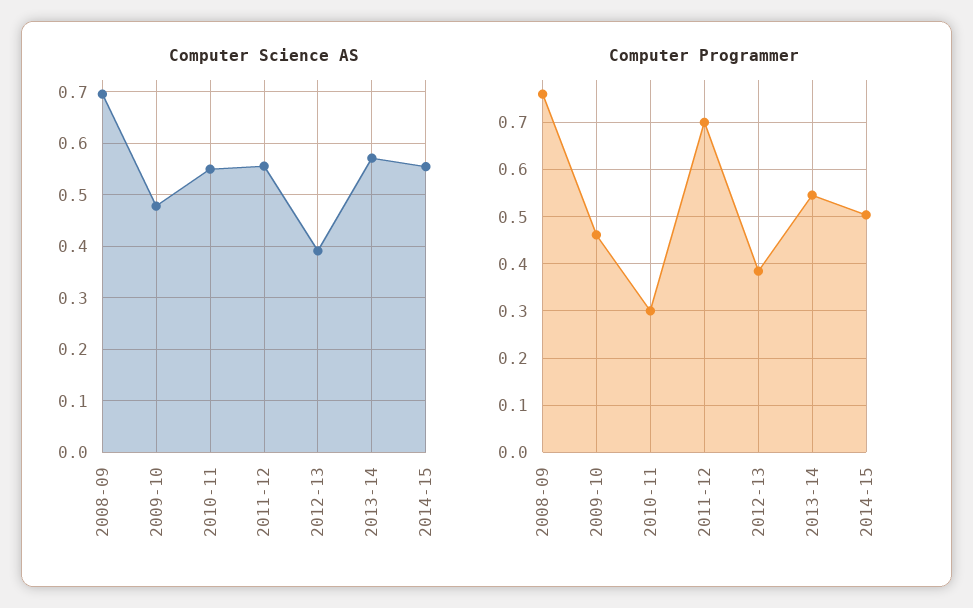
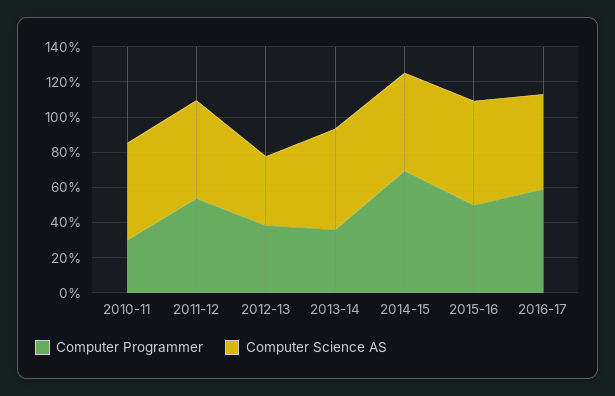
Computer Science AS, 2008-09: 0.7 -> none
Computer Science AS, 2009-10: 0.48 -> none
Computer Programmer, 2008-09: 0.76 -> none
Computer Programmer, 2009-10: 0.46 -> none
Computer Programmer, 2011-12: 0.7 -> 0.55
Computer Programmer, 2013-14: 0.54 -> 0.35
Computer Programmer, 2014-15: 0.5 -> 0.7
Computer Programmer, 2015-16: none -> 0.5
Computer Science AS, 2015-16: none -> 0.6
Computer Programmer, 2016-17: none -> 0.6
Computer Science AS, 2016-17: none -> 0.55

